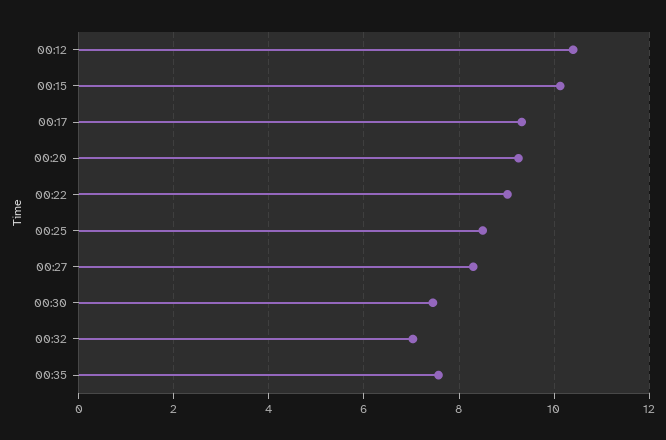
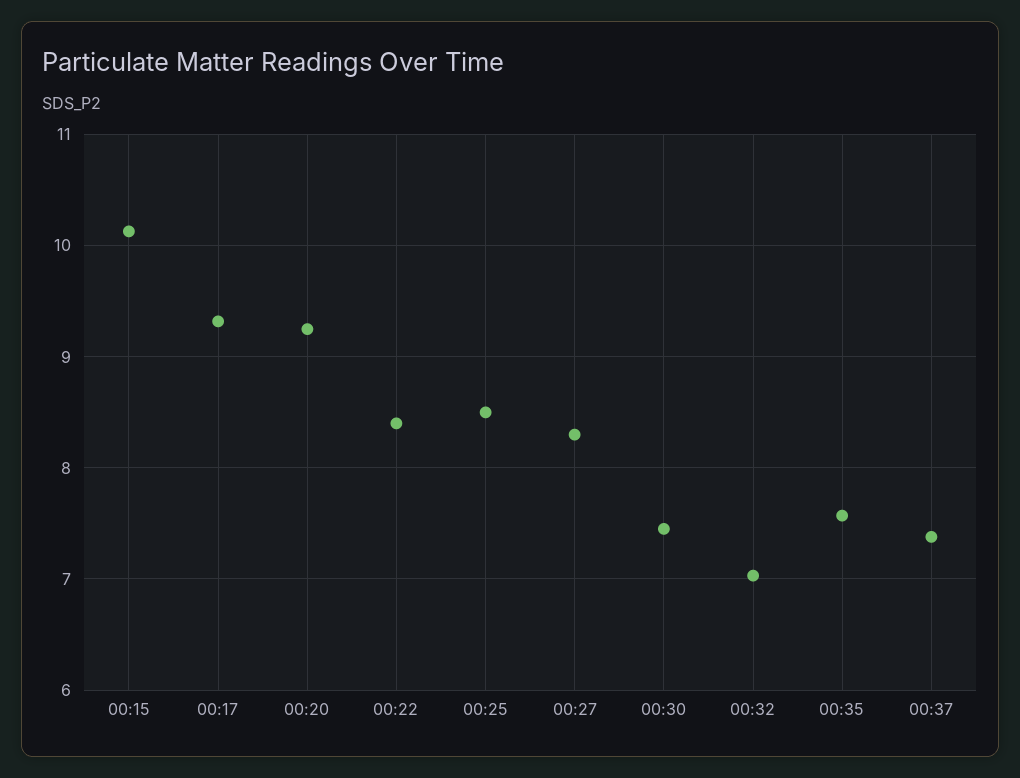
00:12: 10.4 -> none
00:22: 9 -> 8.4
00:37: none -> 7.4

